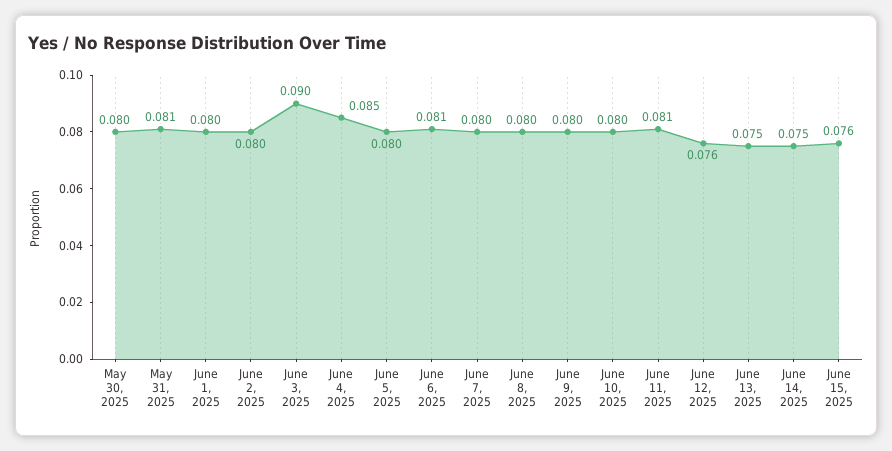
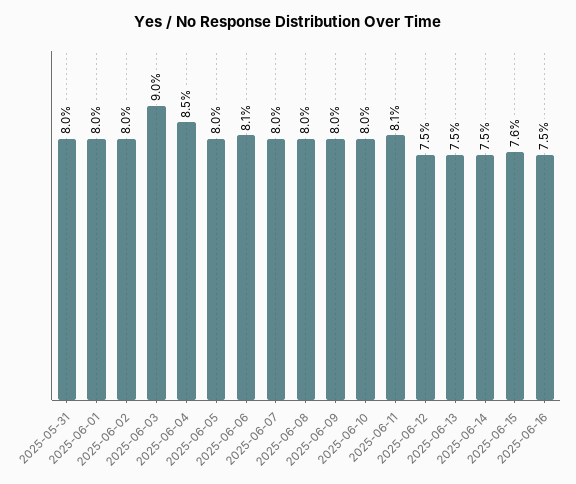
May 30, 2025: 0.08 -> none
May 31, 2025: 0.081 -> 0.08
June 12, 2025: 0.076 -> 0.075
2025-06-16: none -> 0.075

